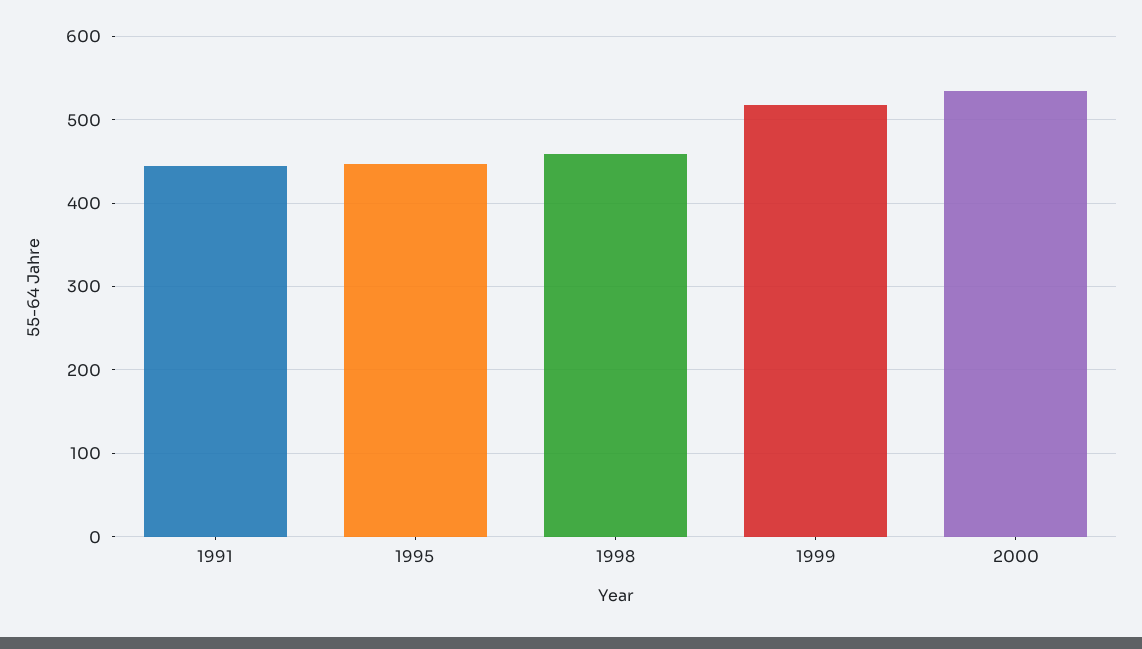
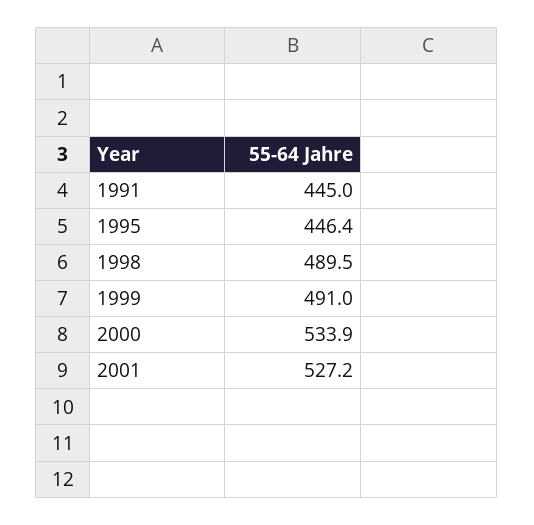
1998: 460 -> 489.5
1999: 520 -> 491
2001: none -> 527.2

